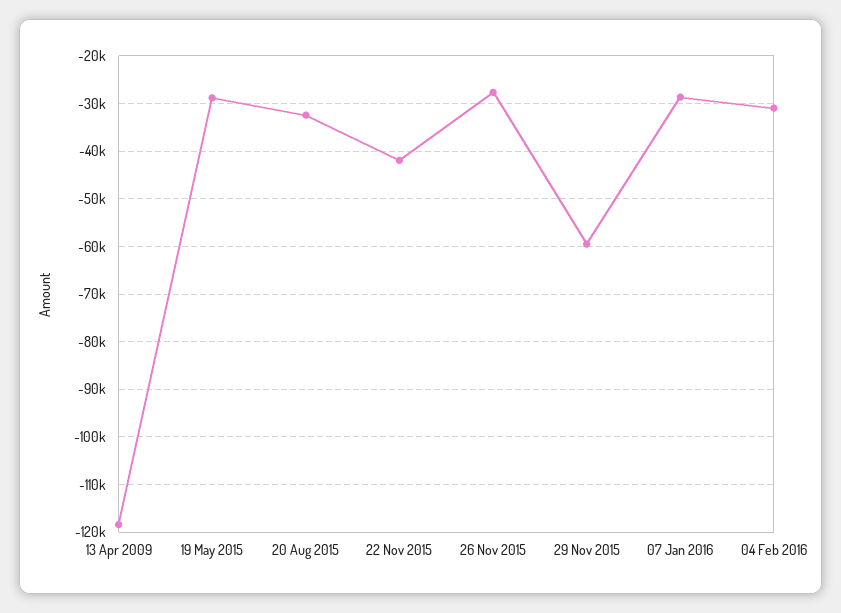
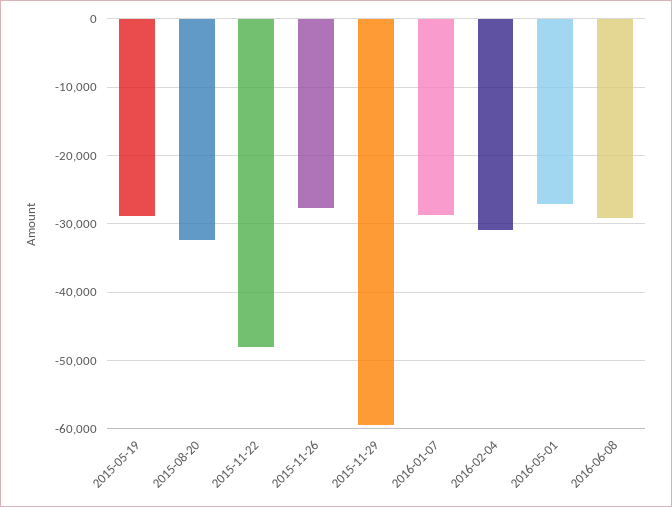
13 Apr 2009: -118000 -> none
22 Nov 2015: -42000 -> -48000
2016-05-01: none -> -27000
2016-06-08: none -> -29000

